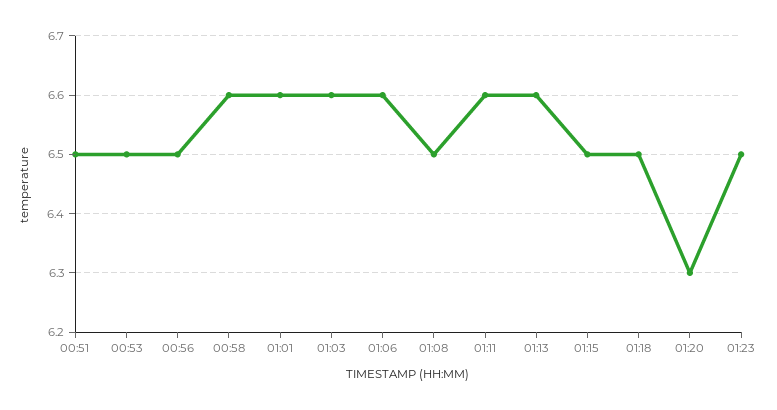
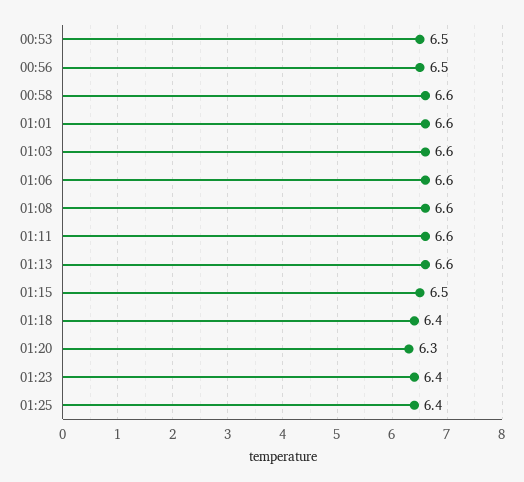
00:51: 6.5 -> none
01:08: 6.5 -> 6.6
01:18: 6.5 -> 6.4
01:23: 6.5 -> 6.4
01:25: none -> 6.4

